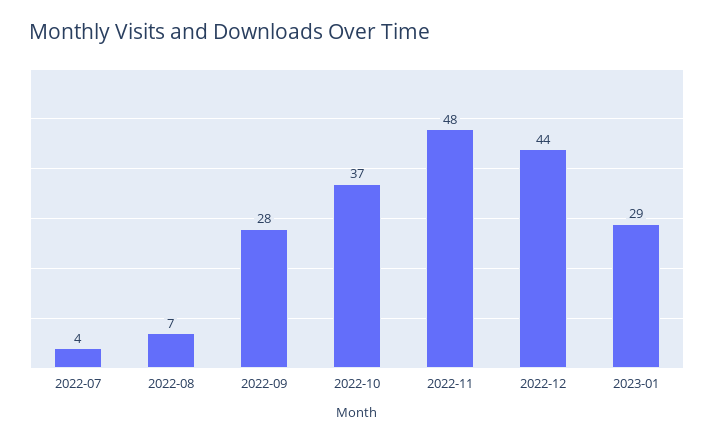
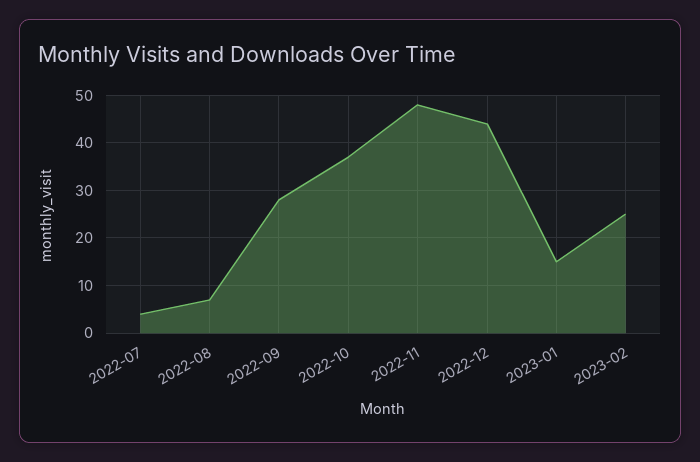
2023-01: 29 -> 15
2023-02: none -> 25

